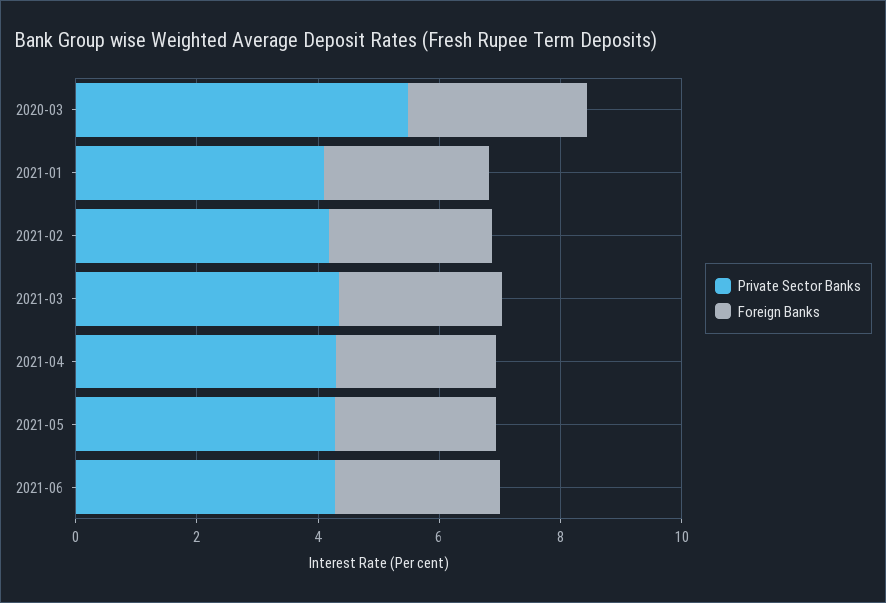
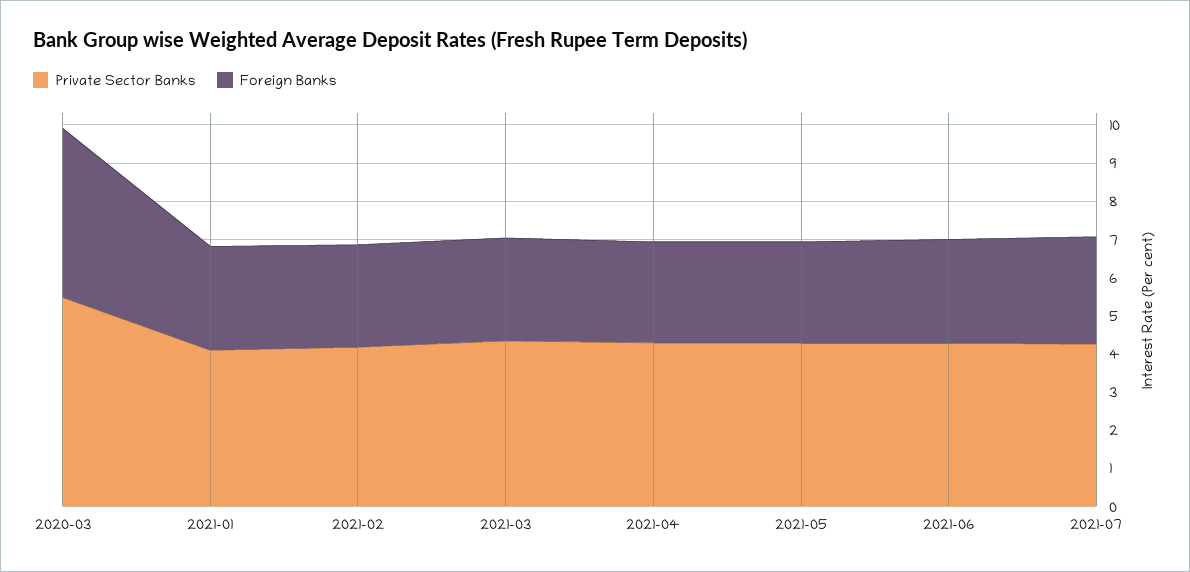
Foreign Banks, 2020-03: 3 -> 4.5
Private Sector Banks, 2021-07: none -> 4.25
Foreign Banks, 2021-07: none -> 2.75

